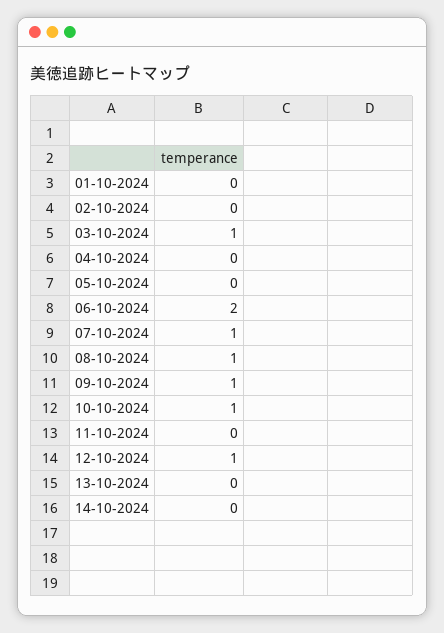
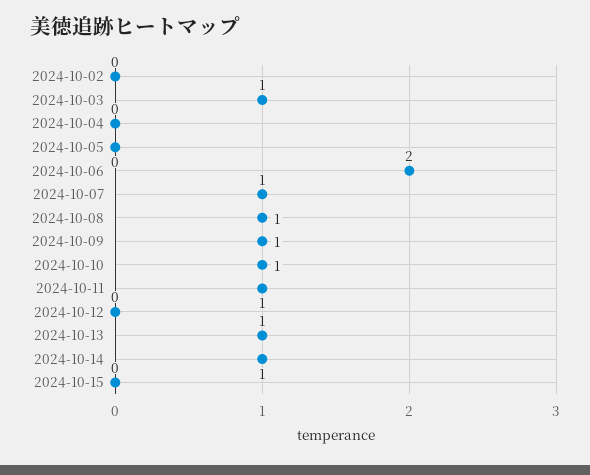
01-10-2024: 0 -> none
11-10-2024: 0 -> 1
12-10-2024: 1 -> 0
13-10-2024: 0 -> 1
14-10-2024: 0 -> 1
2024-10-15: none -> 0

